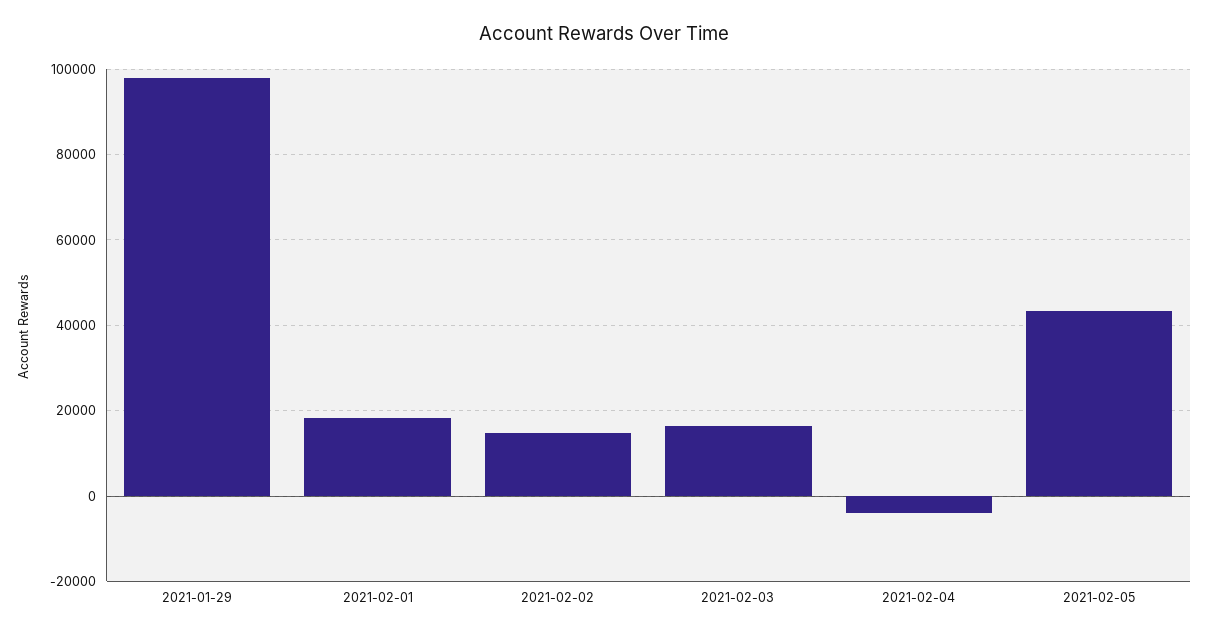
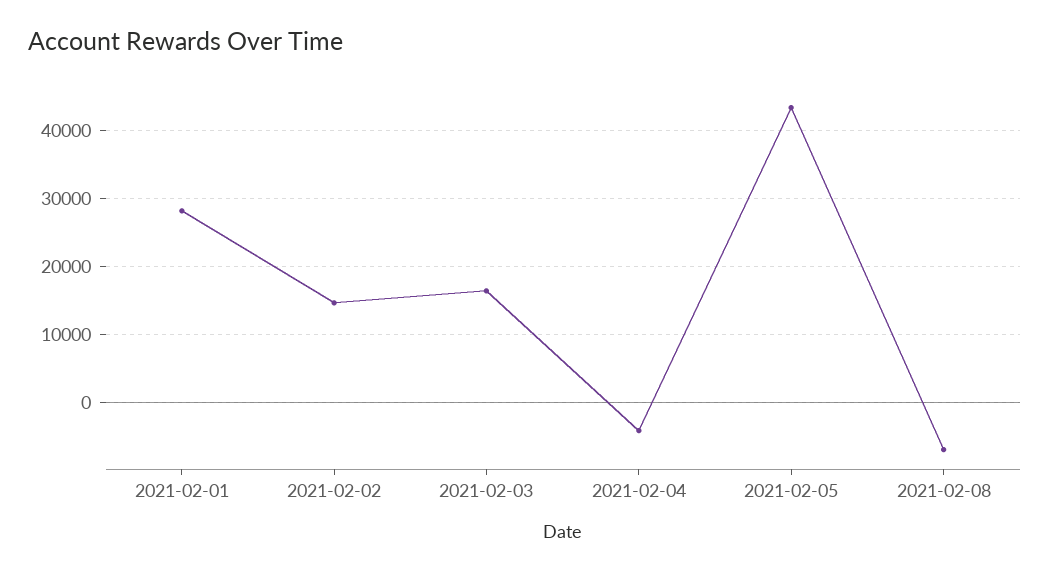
2021-01-29: 98000 -> none
2021-02-01: 18000 -> 28000
2021-02-08: none -> -7000

